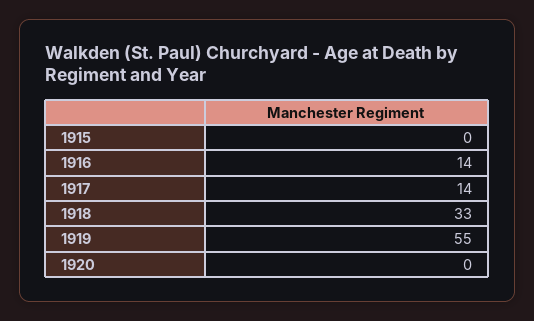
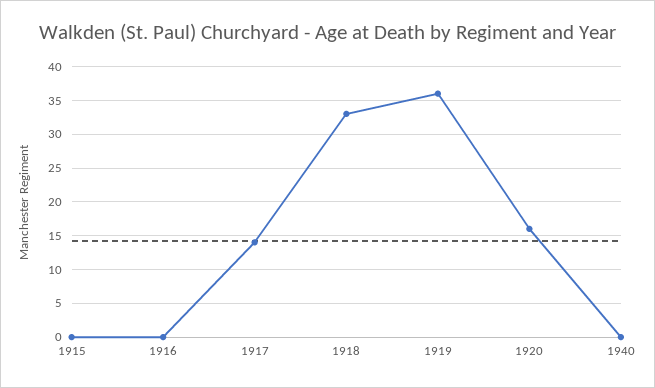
1916: 14 -> 0
1919: 55 -> 36
1920: 0 -> 16
1940: none -> 0

